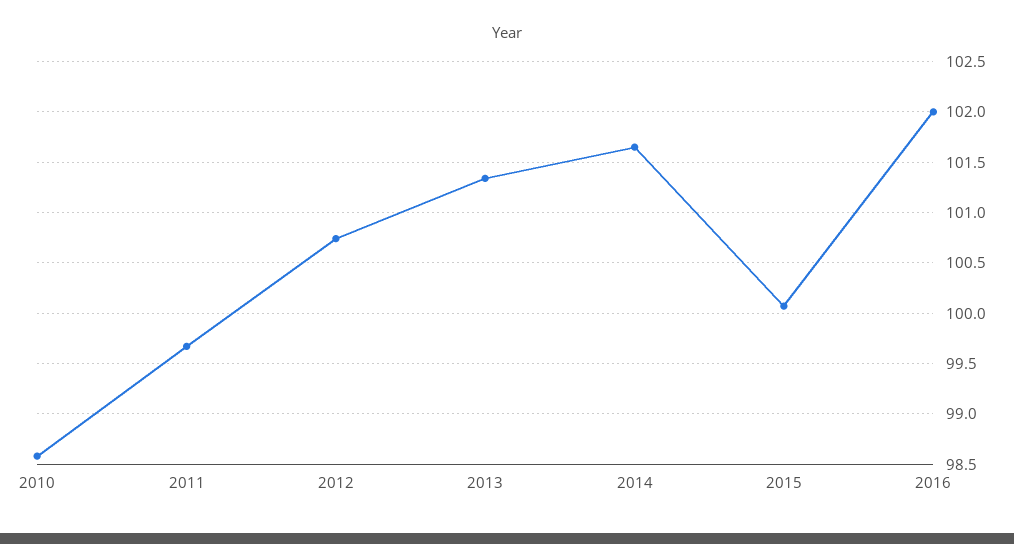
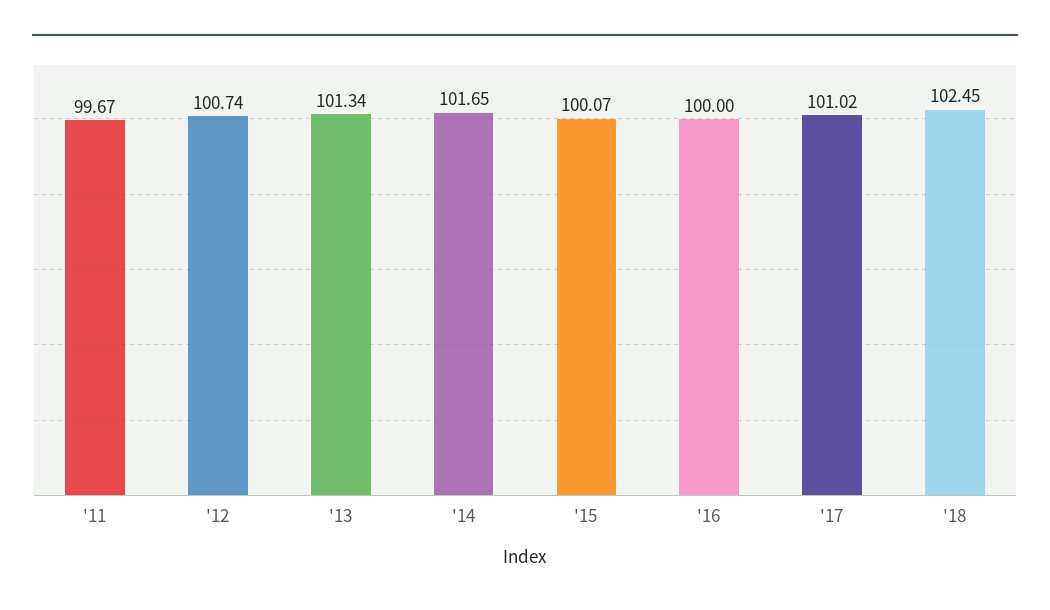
2010: 98.6 -> none
2016: 102 -> 100
'17: none -> 101.02
'18: none -> 102.45

